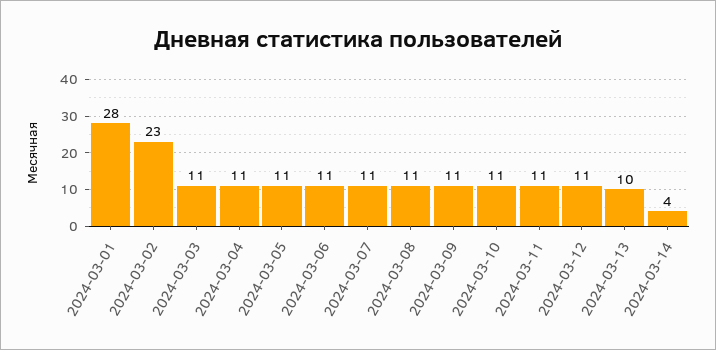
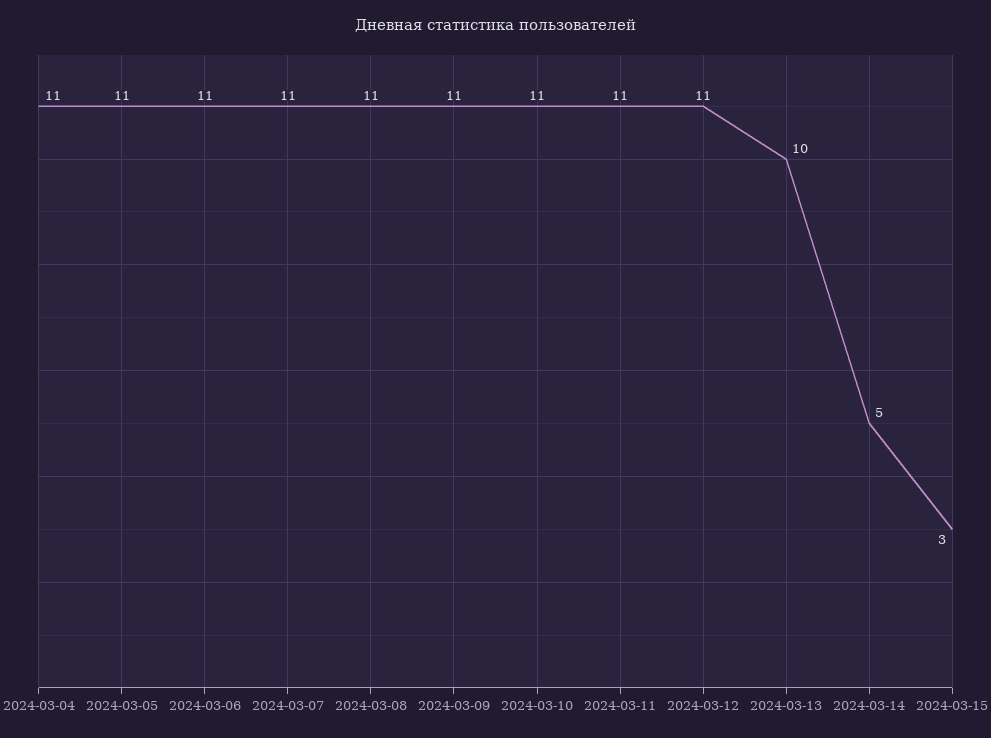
2024-03-01: 28 -> none
2024-03-02: 23 -> none
2024-03-03: 11 -> none
2024-03-14: 4 -> 5
2024-03-15: none -> 3

